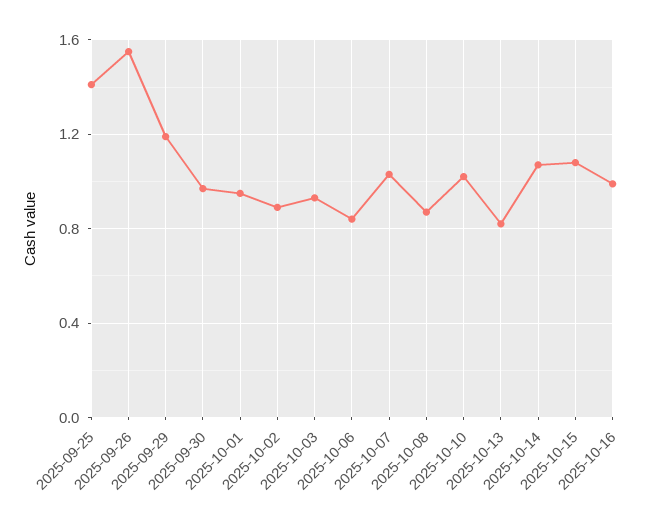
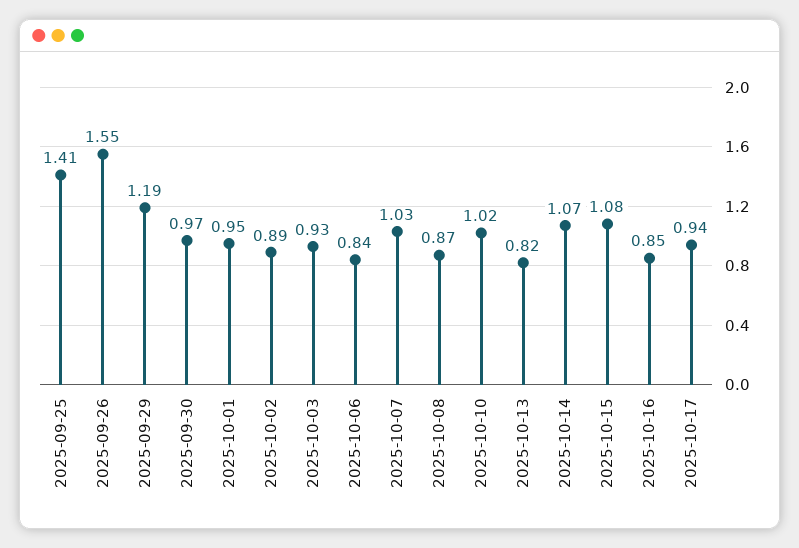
2025-10-16: 1 -> 0.85
2025-10-17: none -> 0.94

